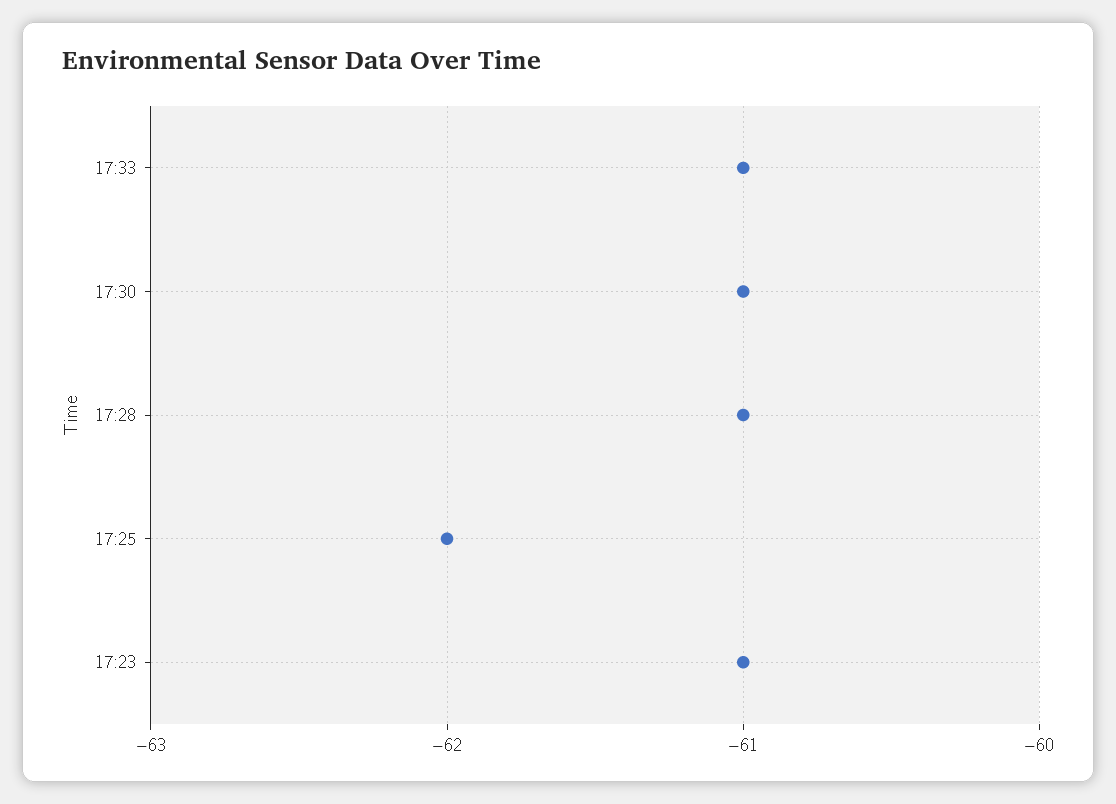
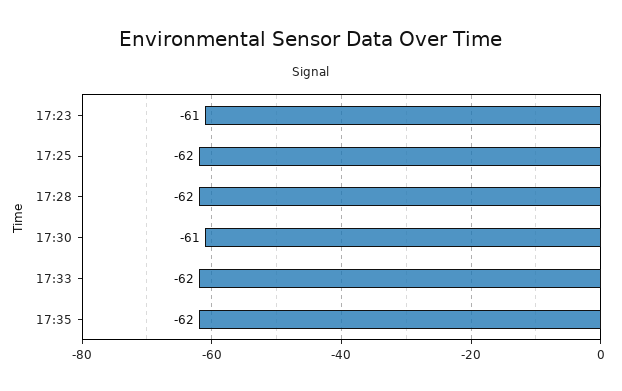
17:33: -61 -> -62
17:28: -61 -> -62
17:35: none -> -62

